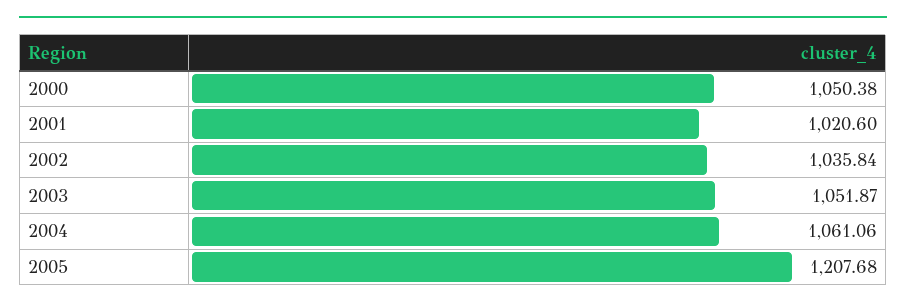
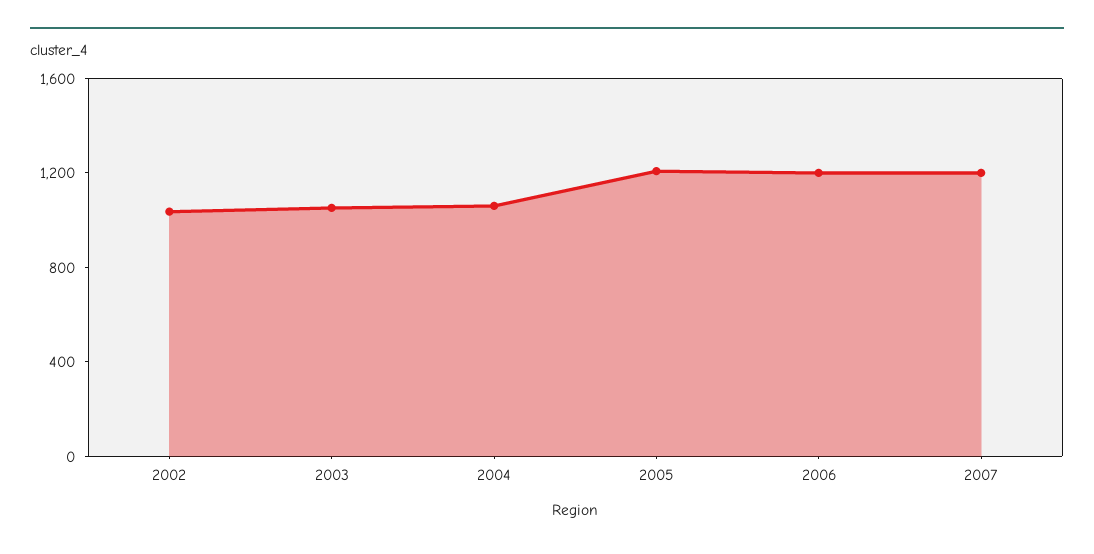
2000: 1050.38 -> none
2001: 1020.6 -> none
2006: none -> 1200
2007: none -> 1200

